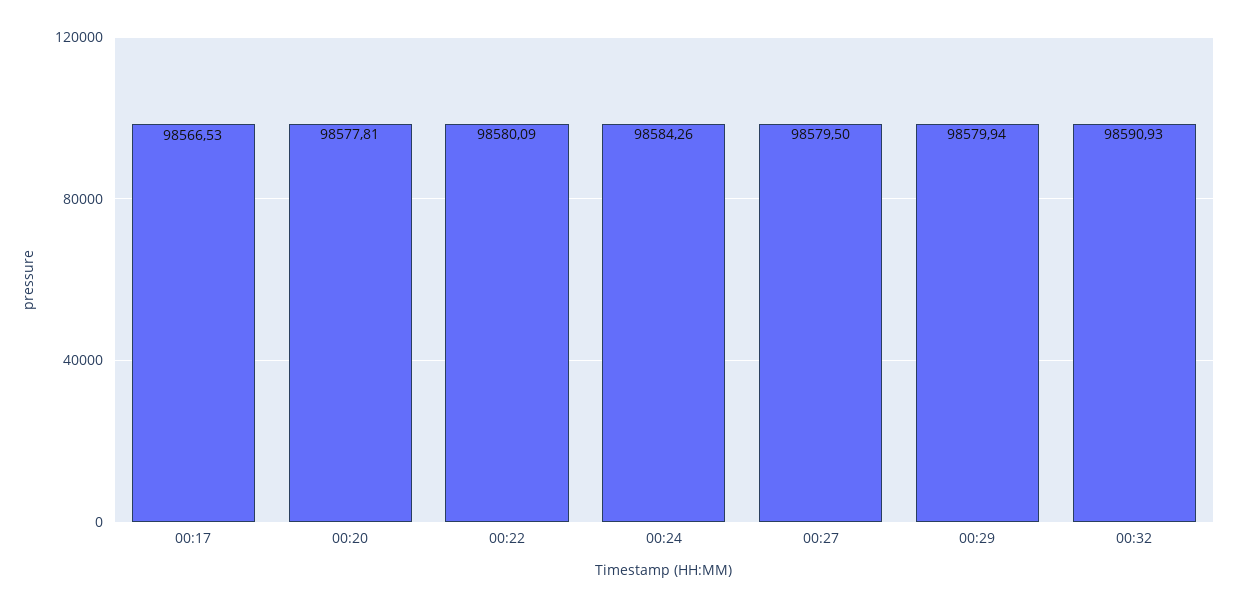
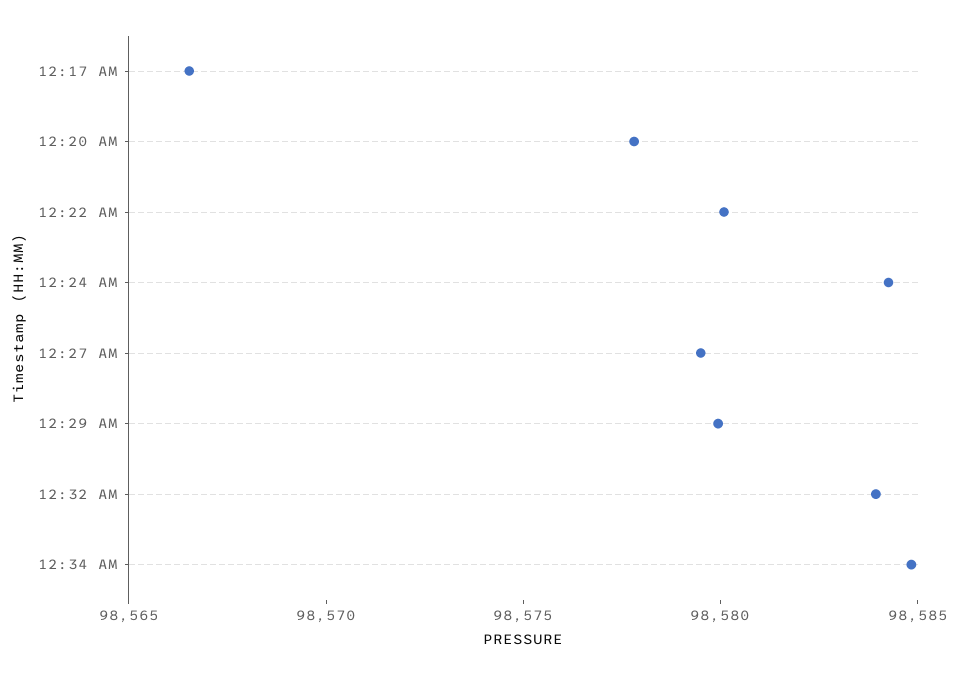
00:32: 98590.93 -> 98584
12:34 AM: none -> 98585

